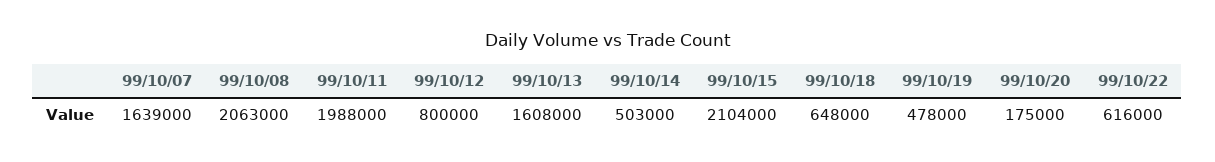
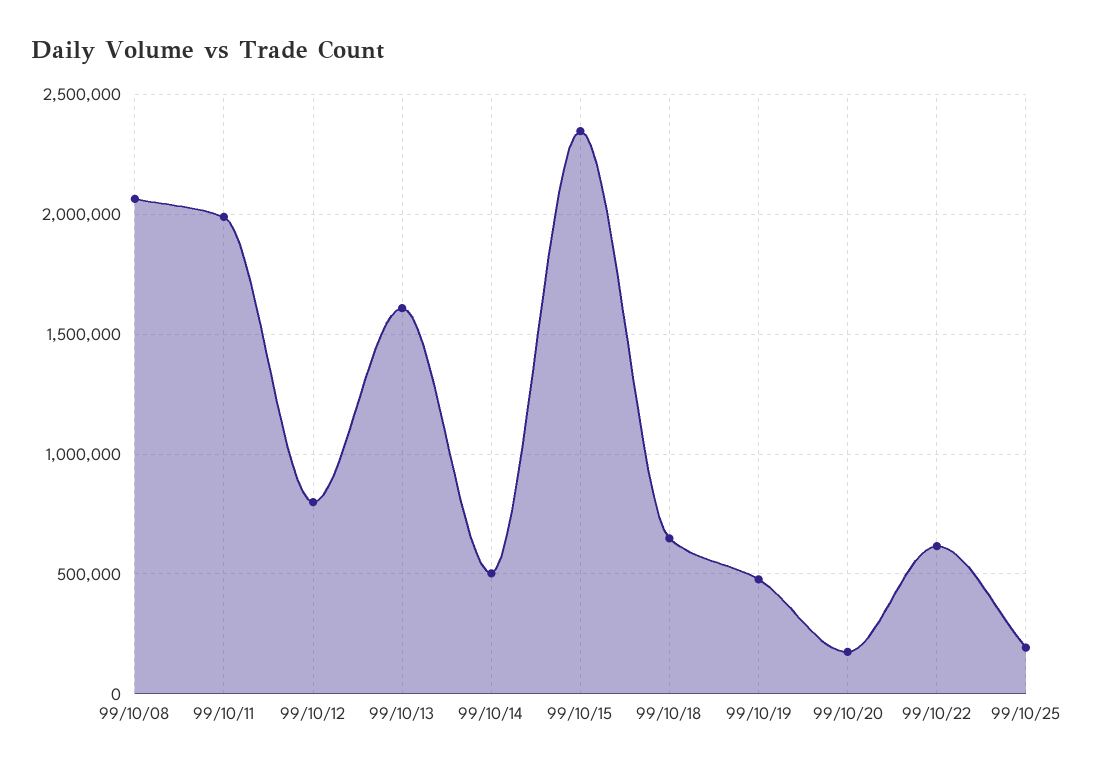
99/10/07: 1639000 -> none
99/10/15: 2104000 -> 2350000
99/10/25: none -> 200000

